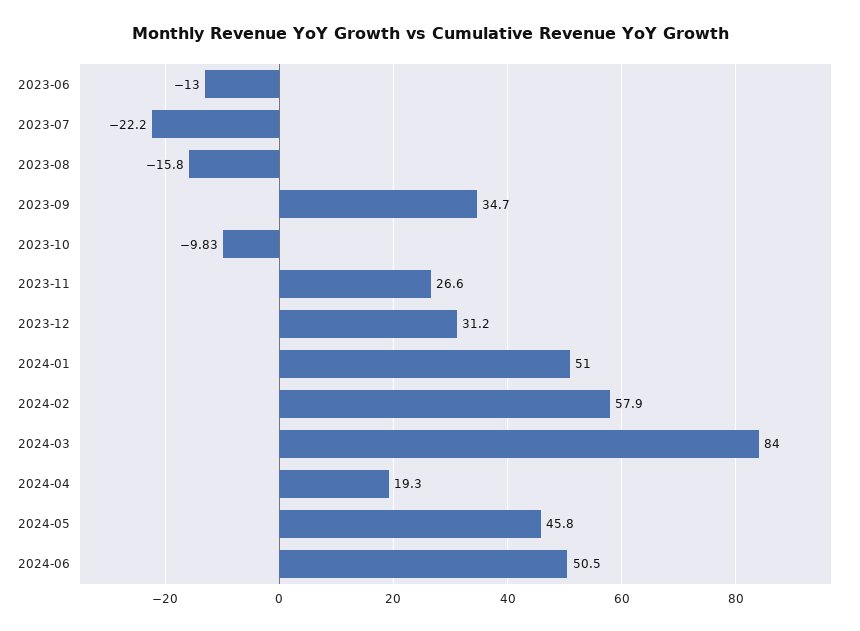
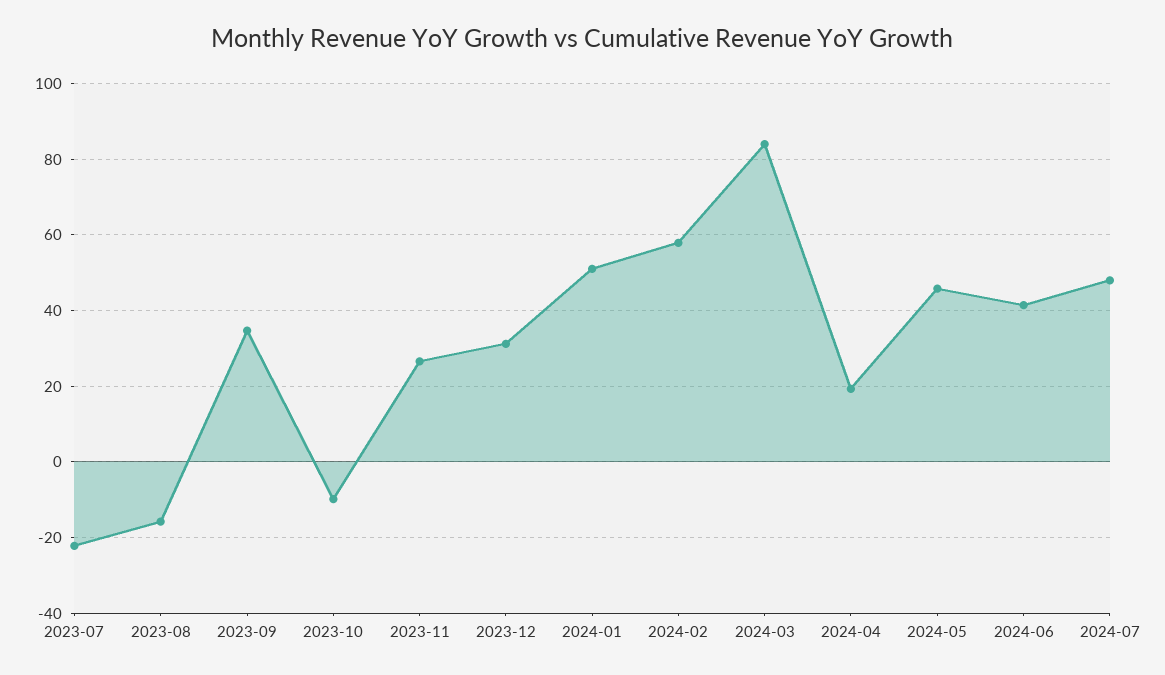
2023-06: -13 -> none
2024-06: 50.5 -> 42
2024-07: none -> 48

